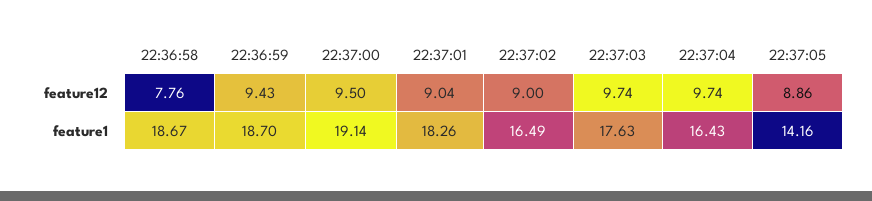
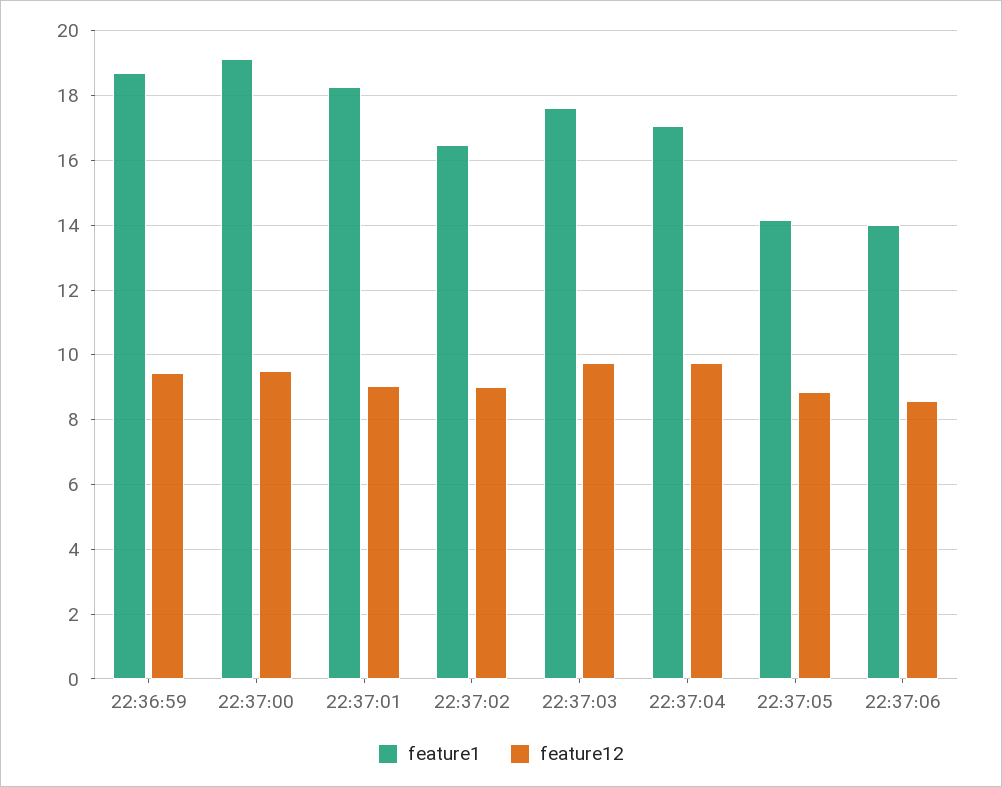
feature12, 22:36:58: 7.76 -> none
feature1, 22:36:58: 18.67 -> none
feature1, 22:37:04: 16.43 -> 17
feature1, 22:37:06: none -> 14
feature12, 22:37:06: none -> 8.6

